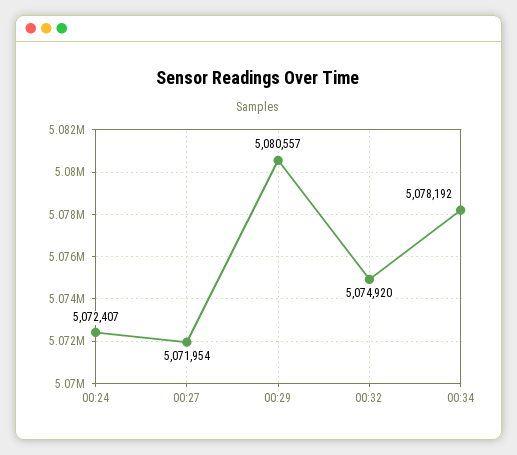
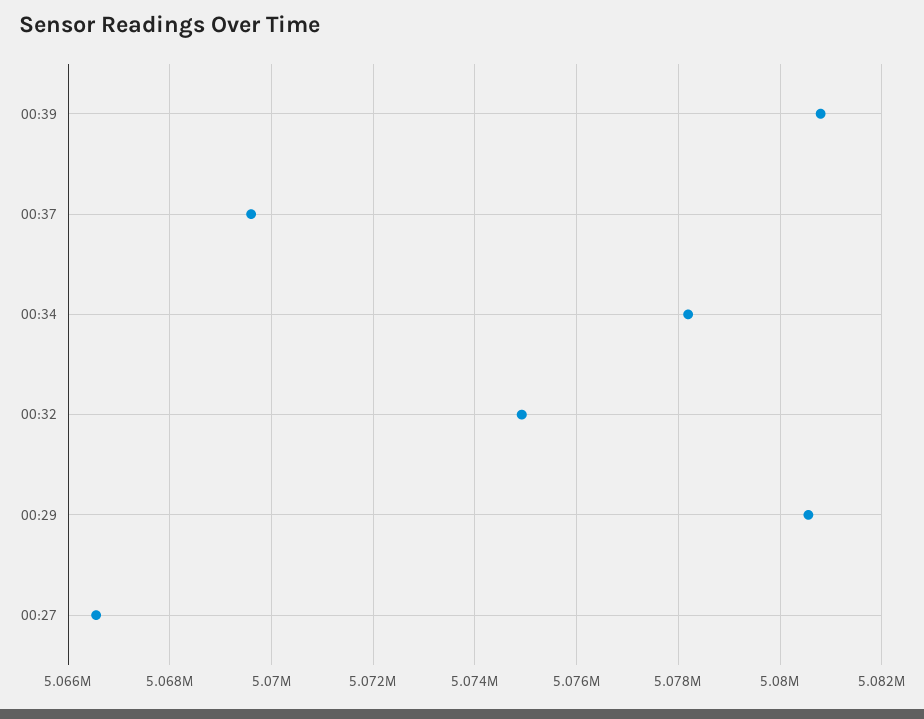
00:24: 5072407 -> none
00:27: 5071954 -> 5066600
00:39: none -> 5080800
00:37: none -> 5069600

